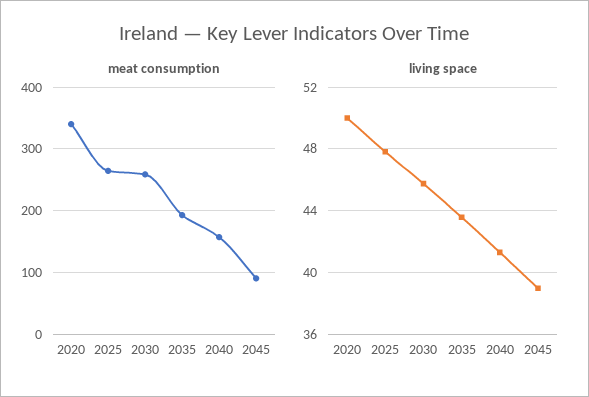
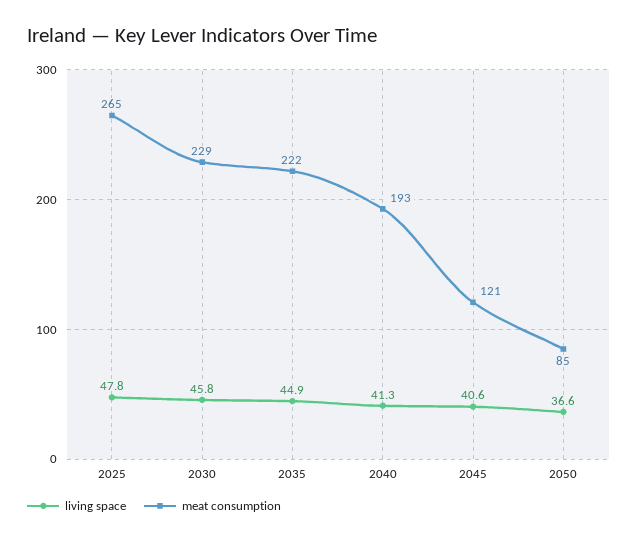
meat consumption, 2020: 340 -> none
meat consumption, 2030: 260 -> 229
meat consumption, 2035: 190 -> 222
meat consumption, 2040: 160 -> 193
meat consumption, 2045: 90 -> 121
living space, 2020: 50 -> none
living space, 2035: 43.5 -> 44.9
living space, 2045: 39 -> 40.6
living space, 2050: none -> 36.6
meat consumption, 2050: none -> 85

